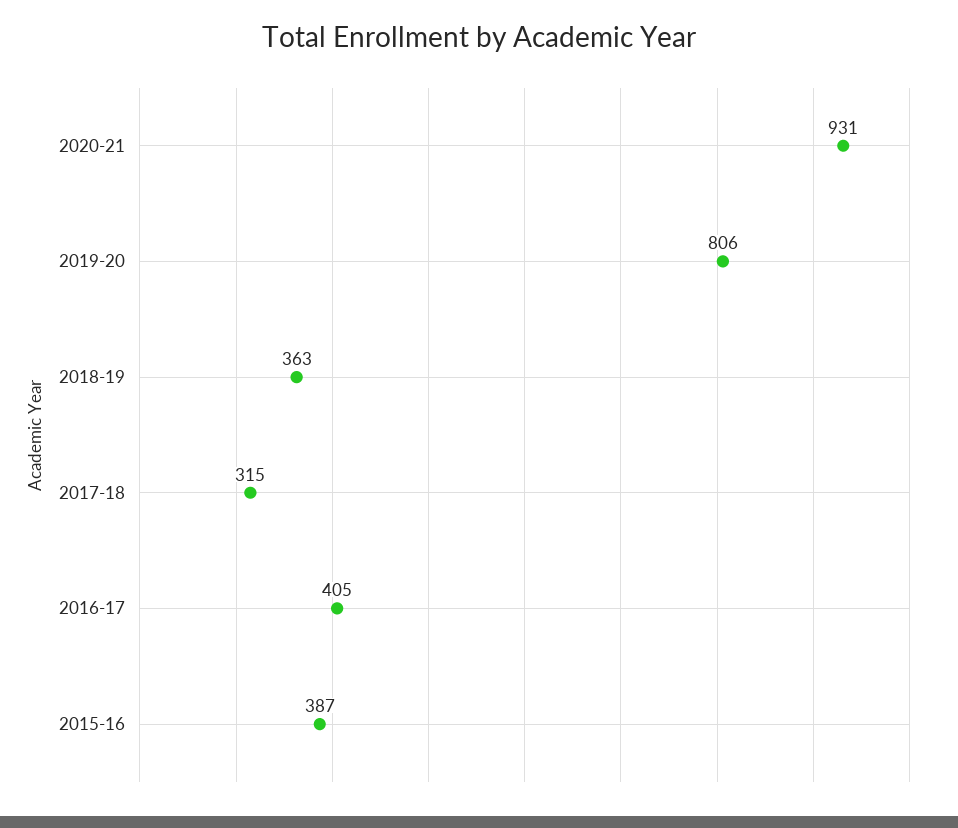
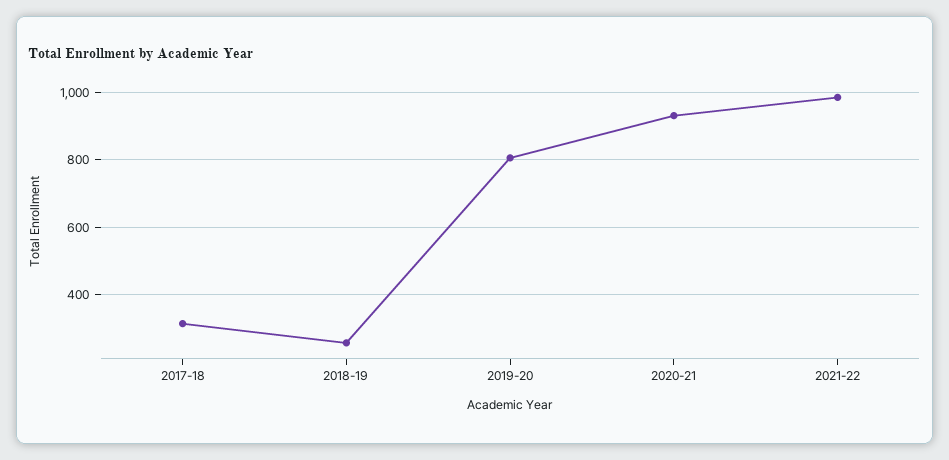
2018-19: 363 -> 260
2016-17: 405 -> none
2015-16: 387 -> none
2021-22: none -> 980

